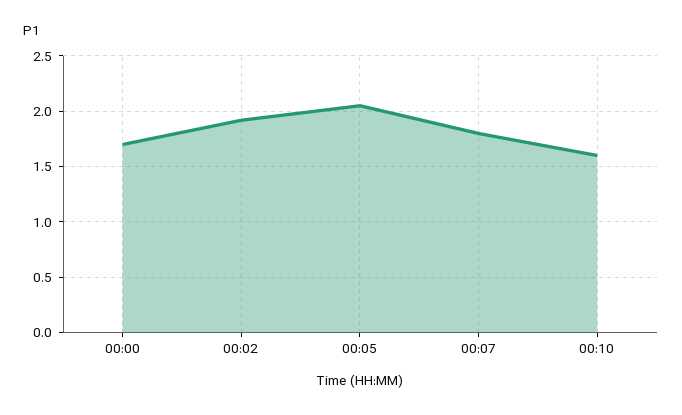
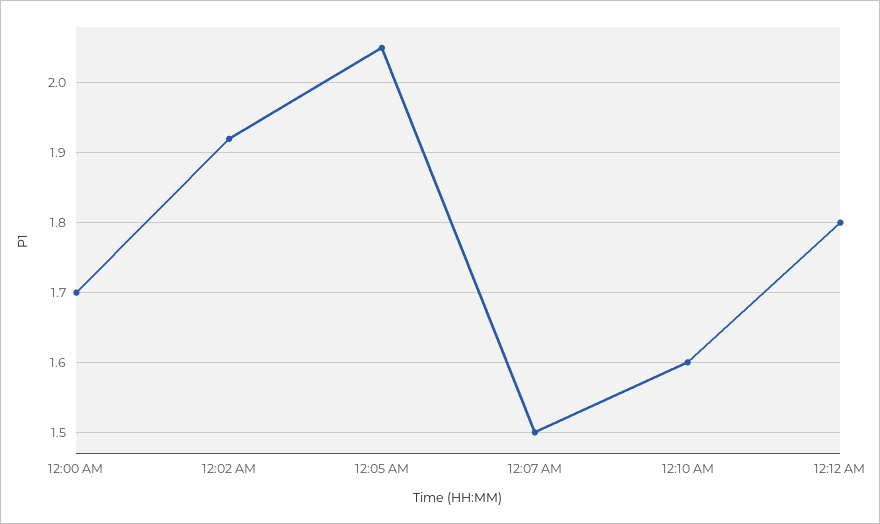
00:07: 1.8 -> 1.5
12:12 AM: none -> 1.8

